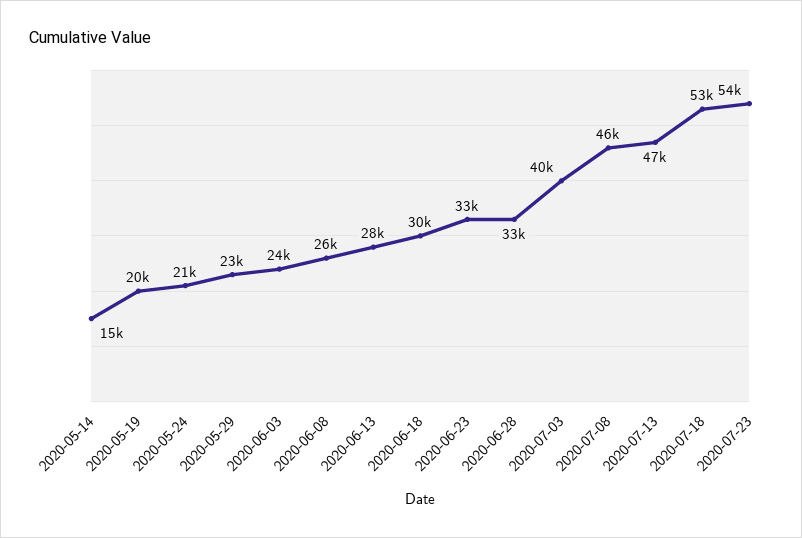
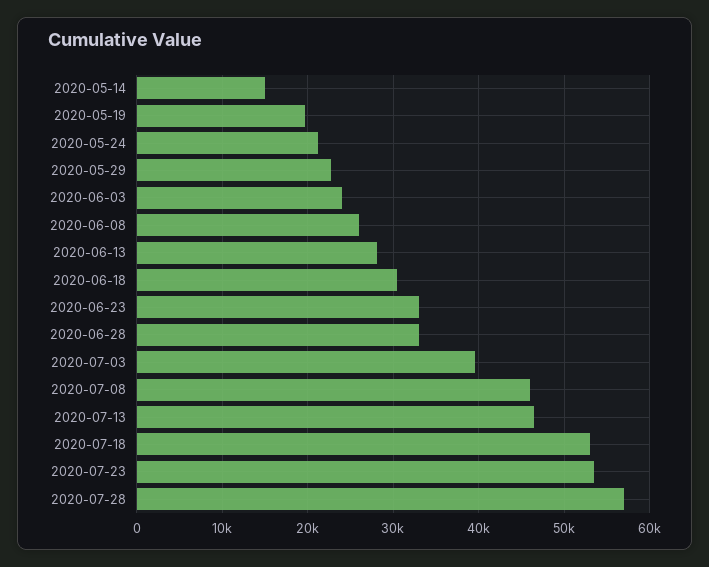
2020-07-28: none -> 57000

